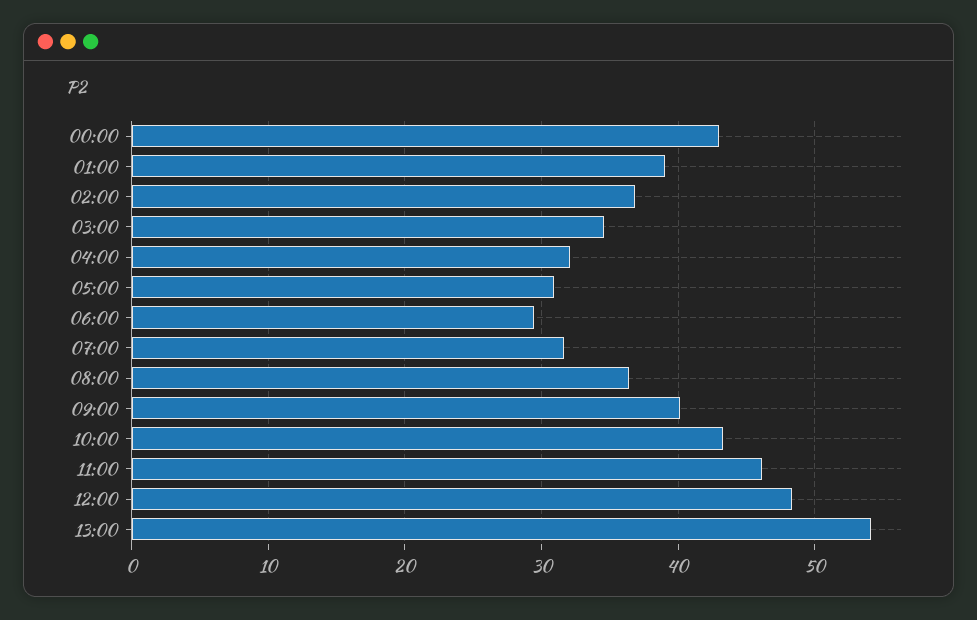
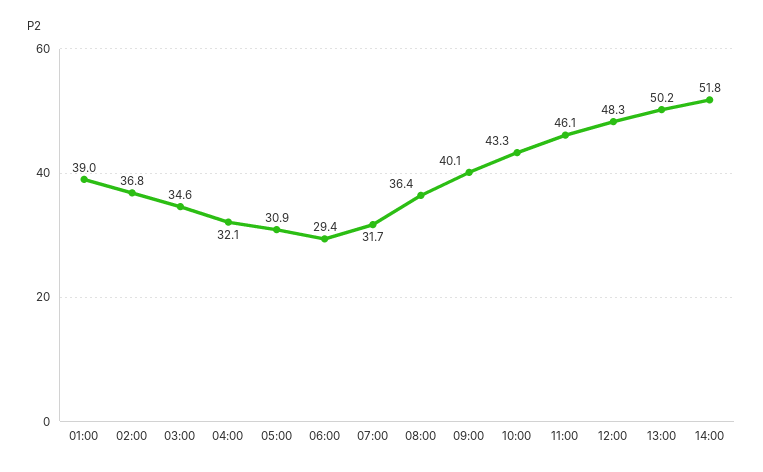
00:00: 43 -> none
13:00: 54 -> 50.2
14:00: none -> 51.8

